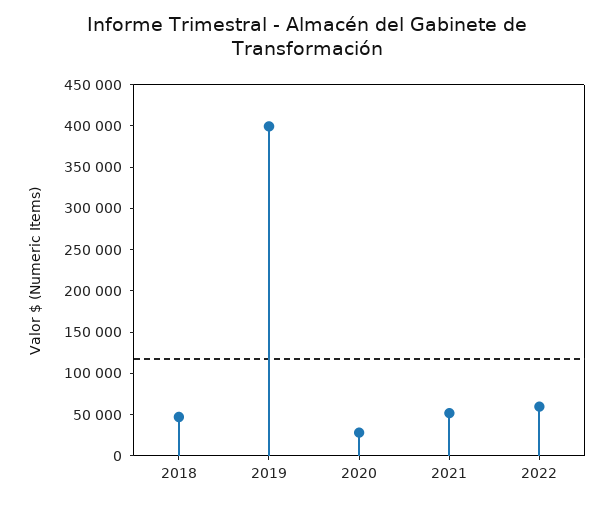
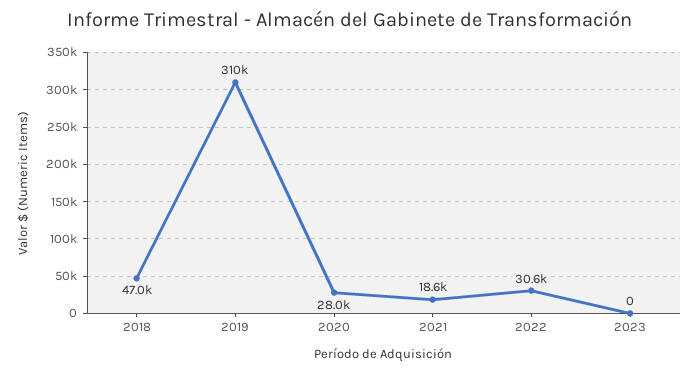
2019: 400000 -> 310000
2021: 50000 -> 18600
2022: 60000 -> 30600
2023: none -> 0

